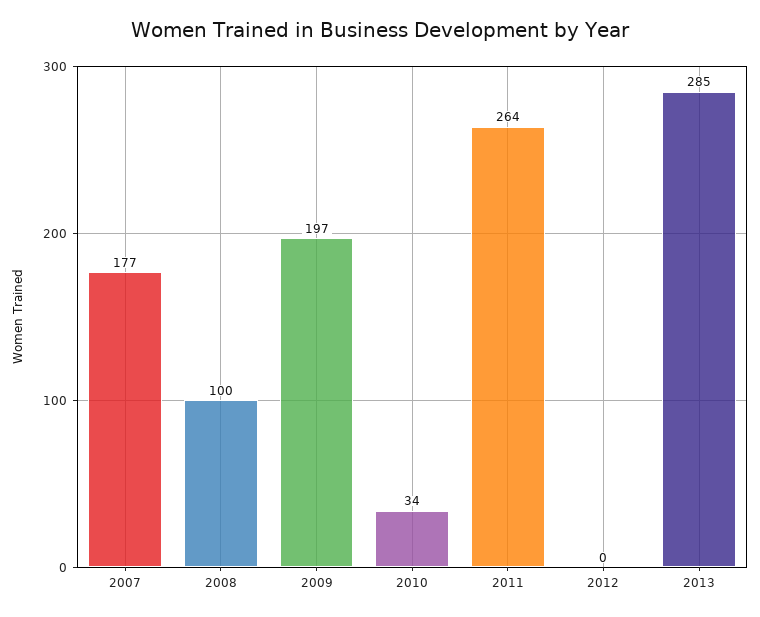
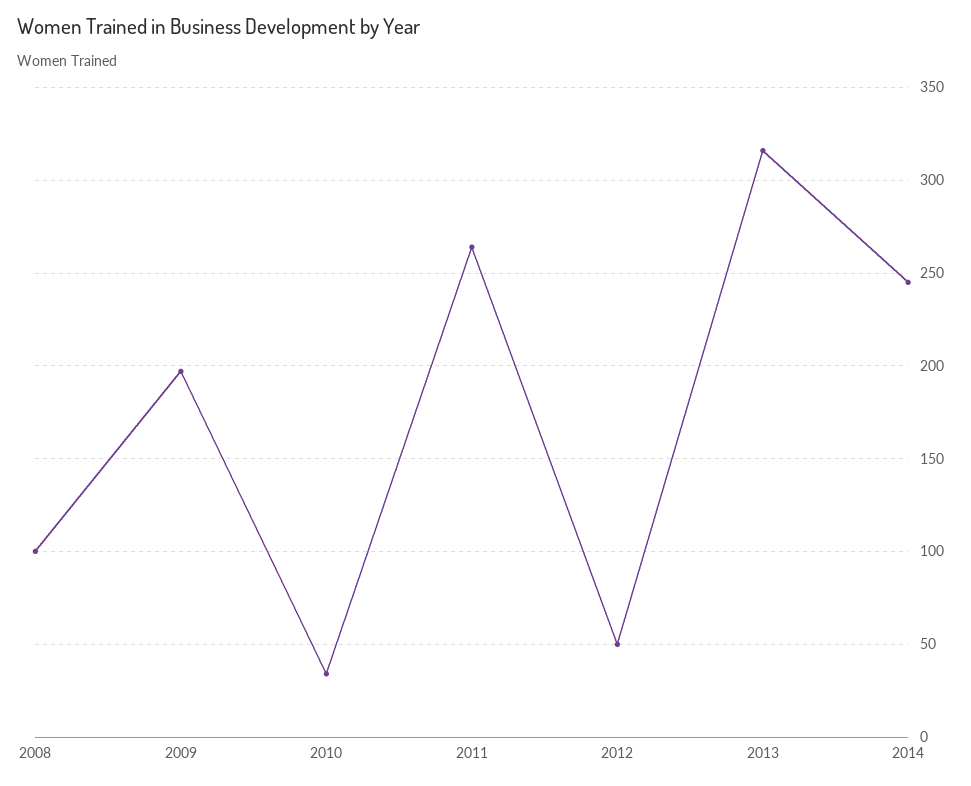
2007: 177 -> none
2012: 0 -> 50
2013: 285 -> 315
2014: none -> 245

